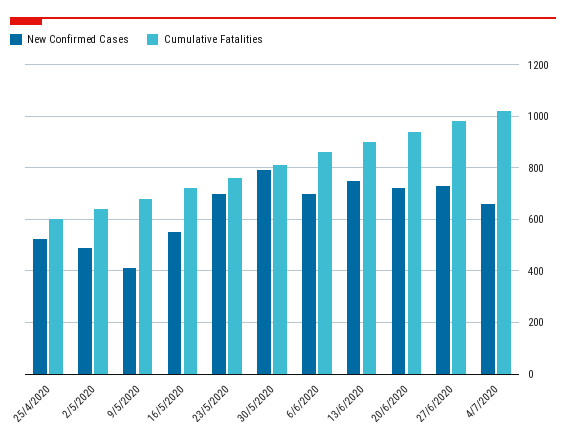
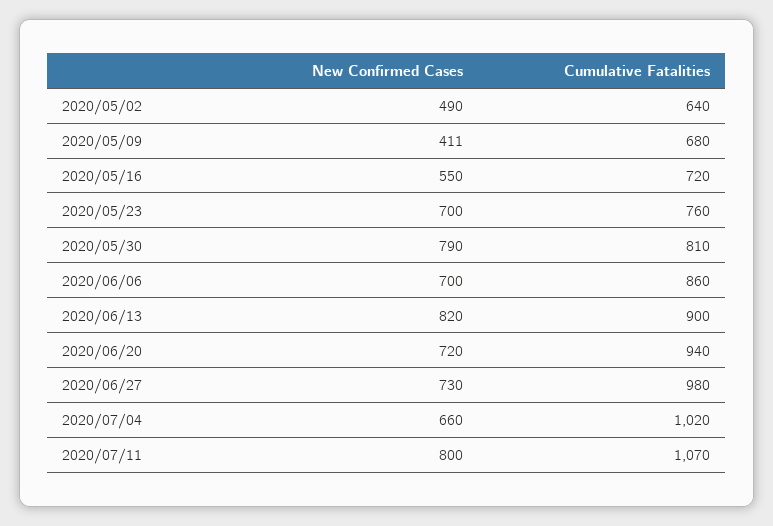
New Confirmed Cases, 25/4/2020: 525 -> none
Cumulative Fatalities, 25/4/2020: 600 -> none
New Confirmed Cases, 13/6/2020: 750 -> 820
New Confirmed Cases, 2020/07/11: none -> 800
Cumulative Fatalities, 2020/07/11: none -> 1070

